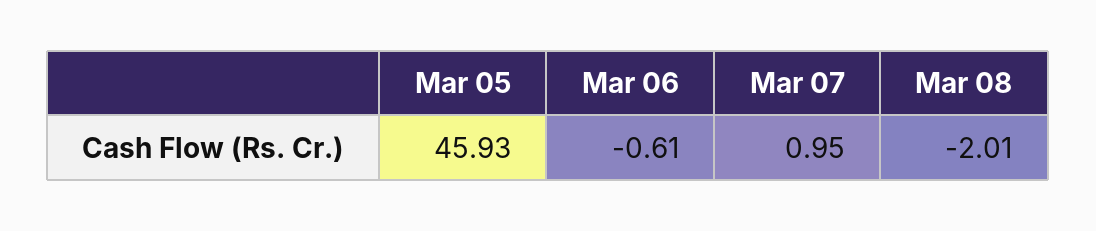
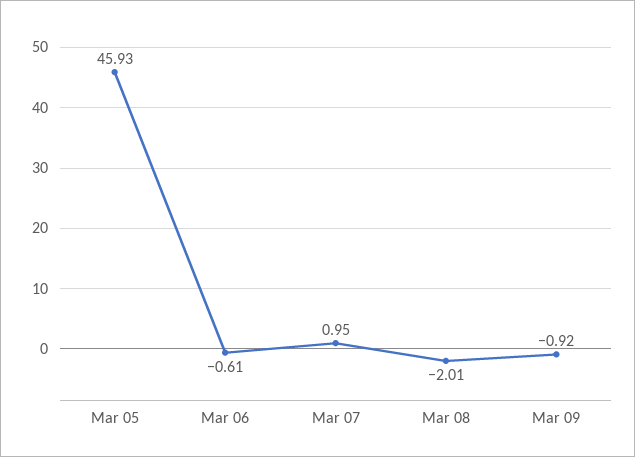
Mar 09: none -> -0.92

